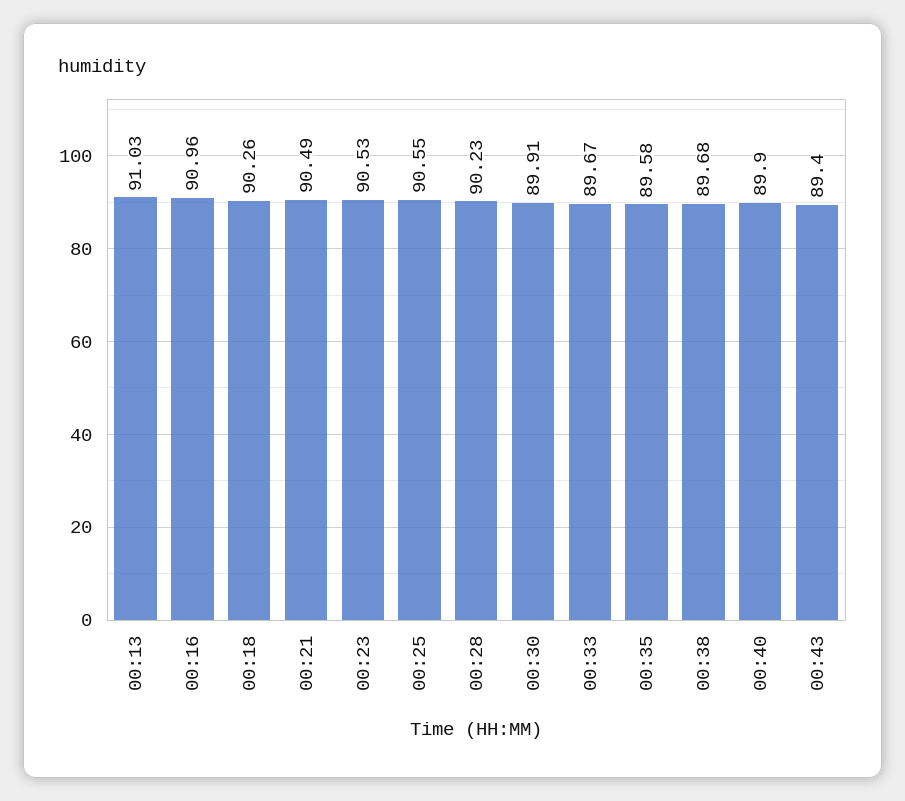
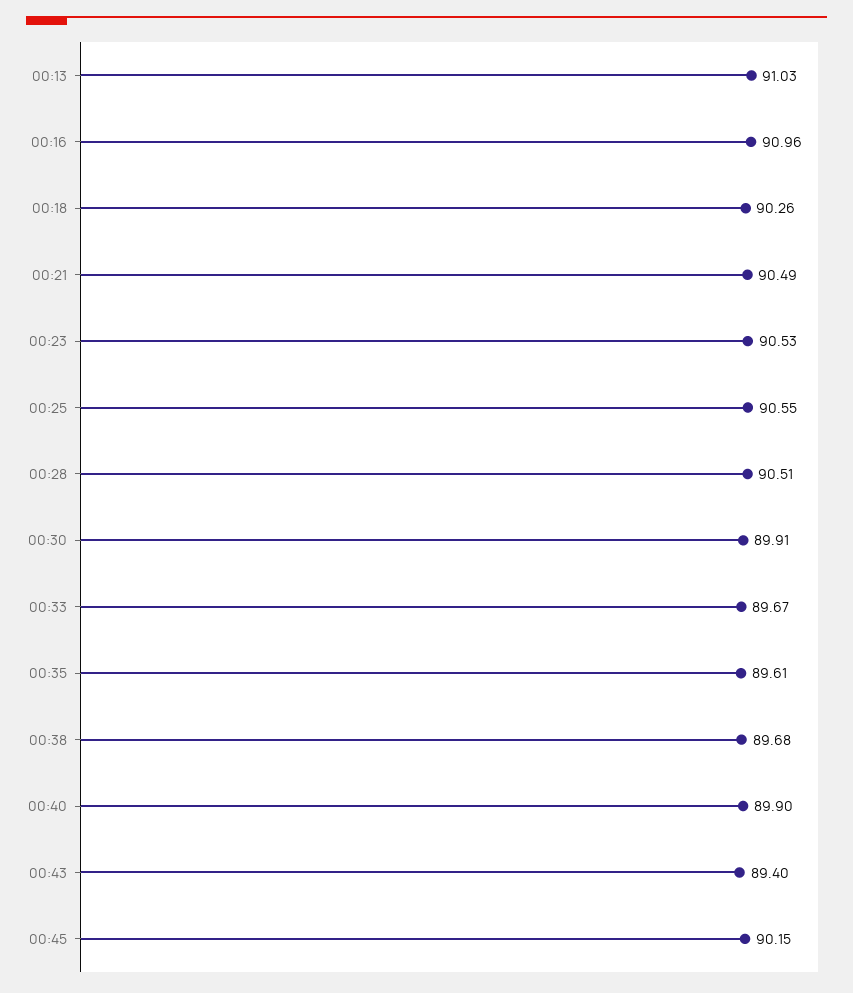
00:28: 90.23 -> 90.51
00:35: 89.58 -> 89.61
00:45: none -> 90.15

